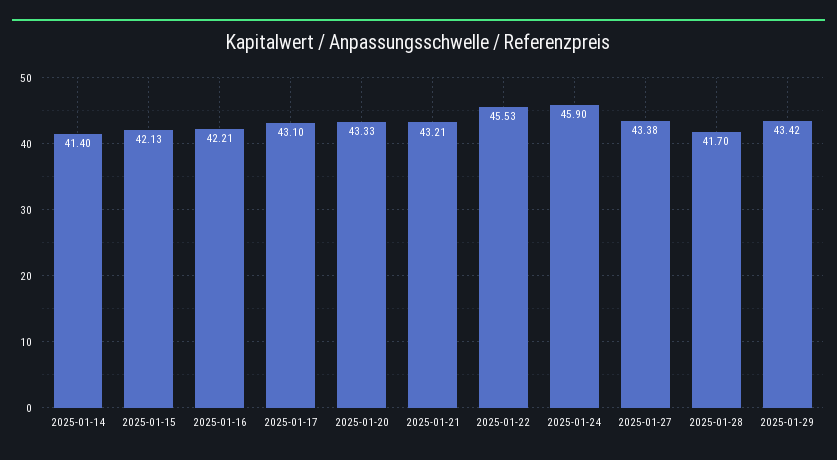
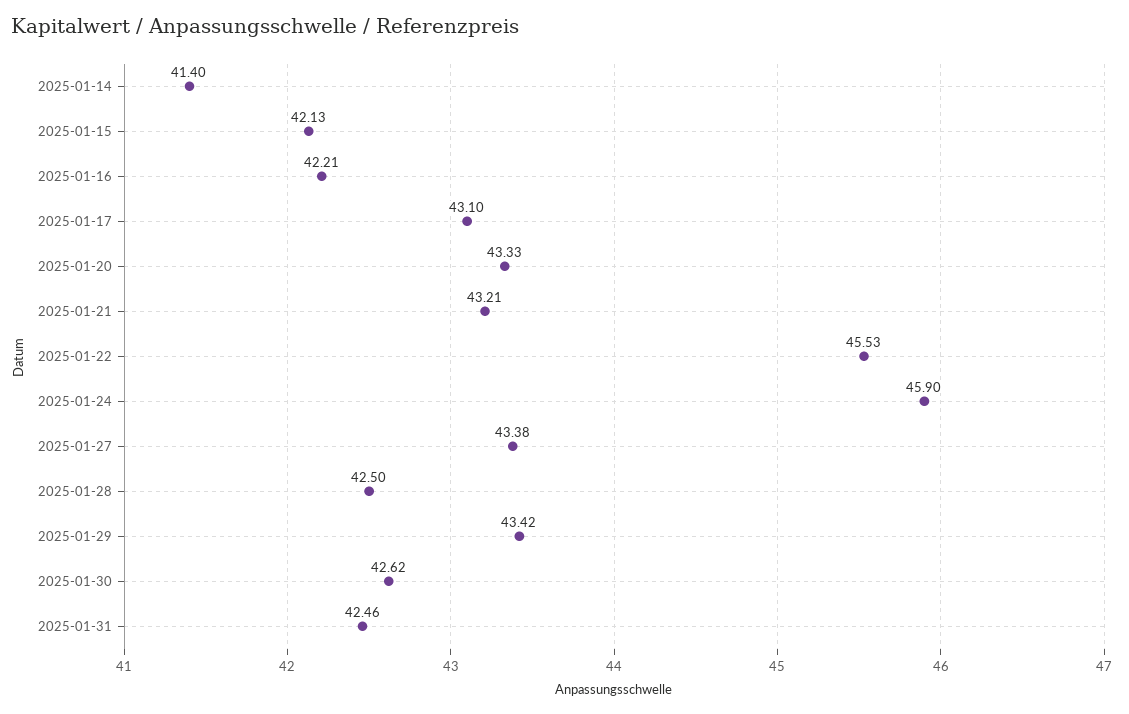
2025-01-28: 41.7 -> 42.5
2025-01-30: none -> 42.62
2025-01-31: none -> 42.46

